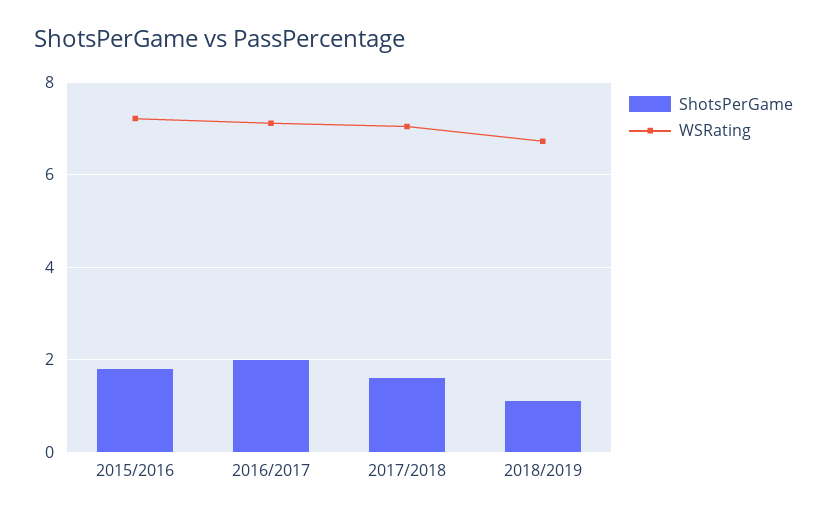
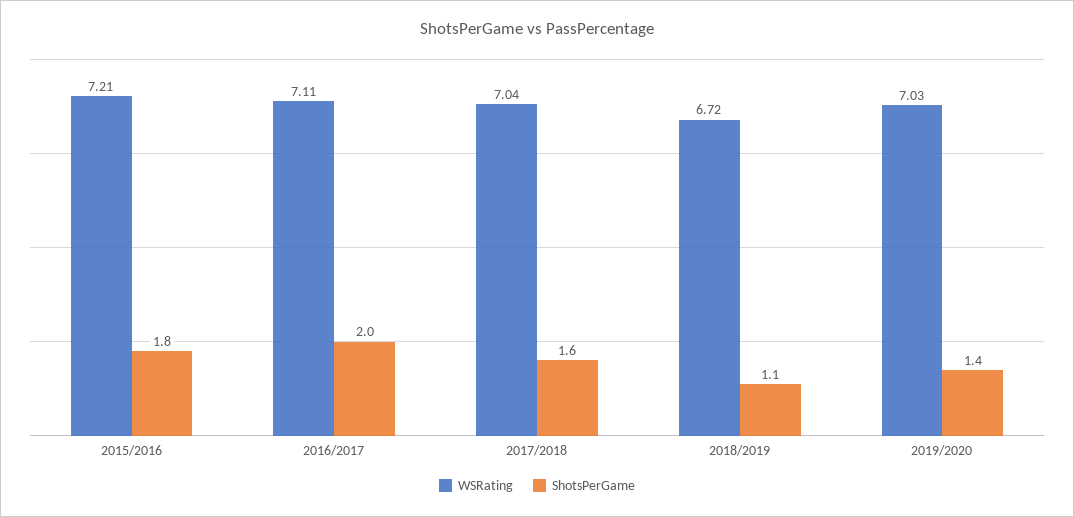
WSRating, 2019/2020: none -> 7.03
ShotsPerGame, 2019/2020: none -> 1.4

